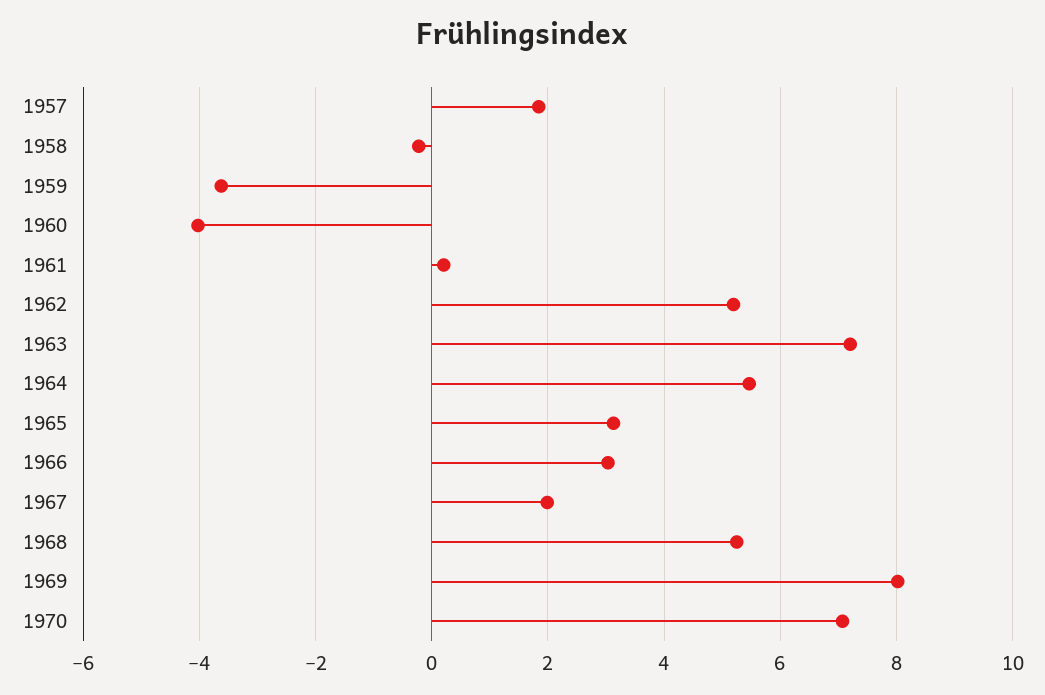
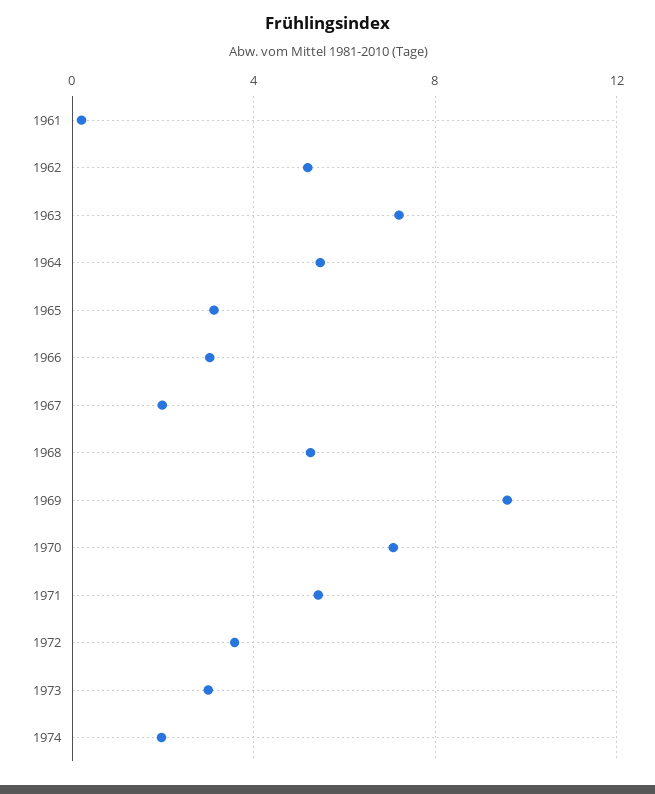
1957: 1.8 -> none
1958: -0.2 -> none
1959: -3.6 -> none
1960: -4 -> none
1969: 8 -> 9.5
1971: none -> 5.5
1972: none -> 3.5
1973: none -> 3
1974: none -> 2

